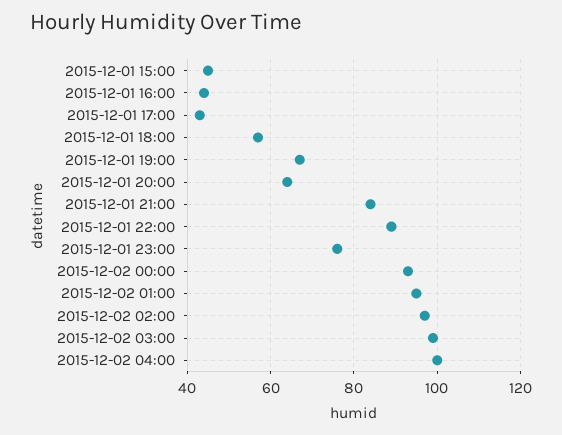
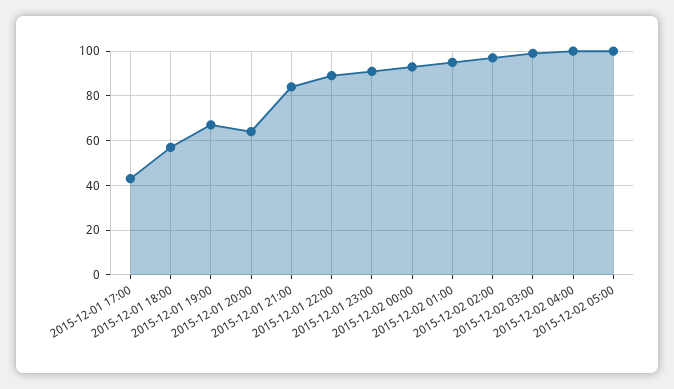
2015-12-01 15:00: 45 -> none
2015-12-01 16:00: 45 -> none
2015-12-01 23:00: 75 -> 90
2015-12-02 05:00: none -> 100

